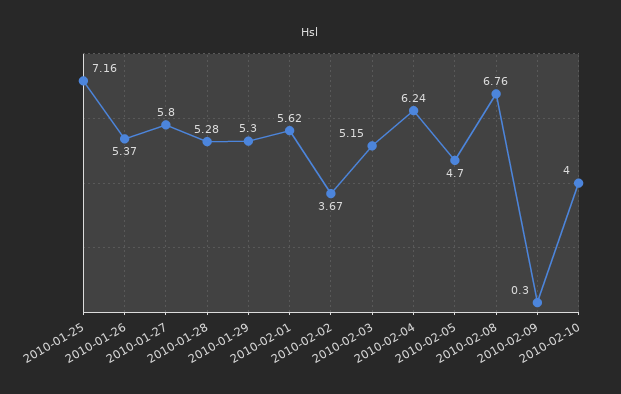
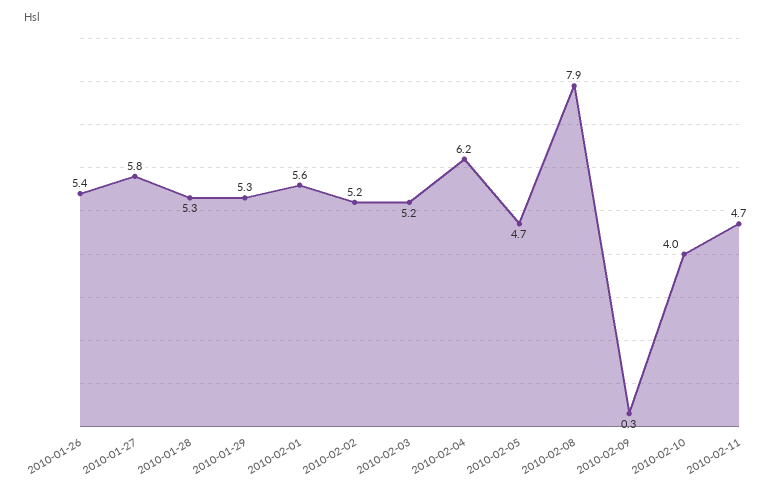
2010-01-25: 7.16 -> none
2010-02-02: 3.67 -> 5.2
2010-02-08: 6.76 -> 7.9
2010-02-11: none -> 4.7

